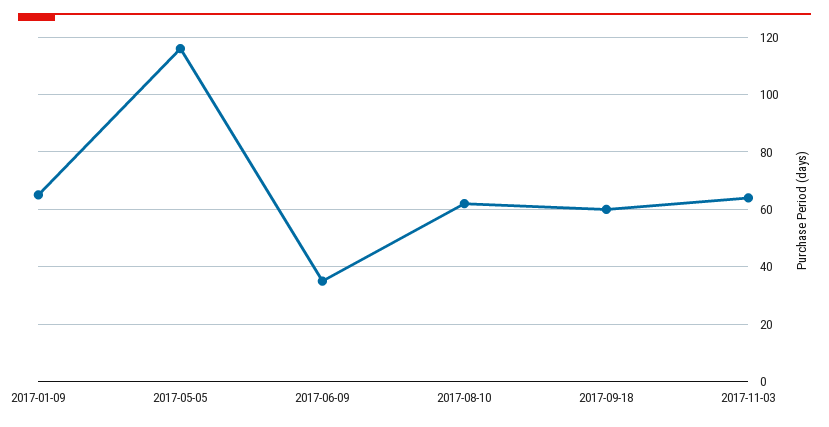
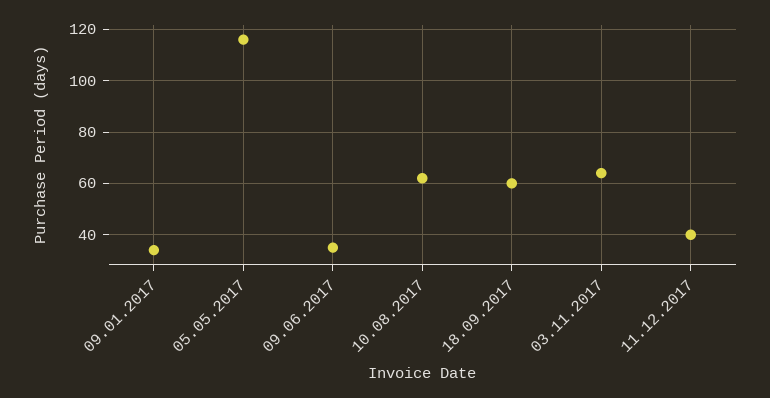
2017-01-09: 65 -> 35
11.12.2017: none -> 40

